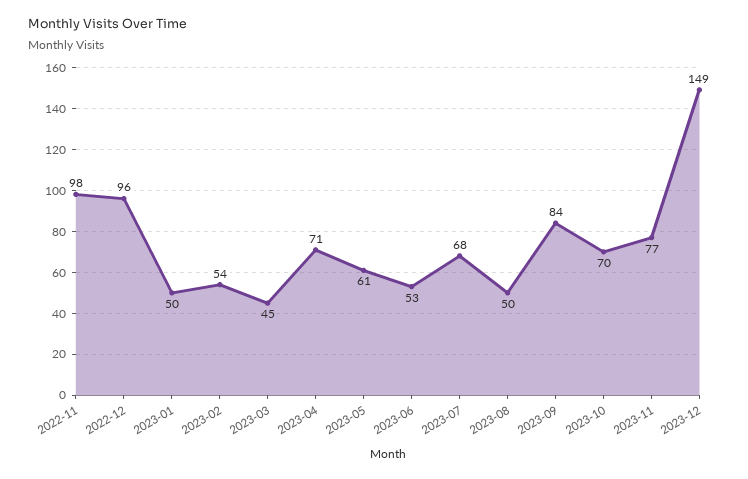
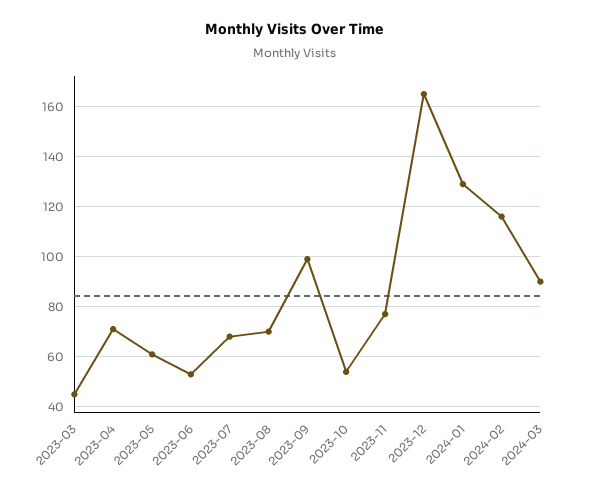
2022-11: 98 -> none
2022-12: 96 -> none
2023-01: 50 -> none
2023-02: 54 -> none
2023-08: 50 -> 70
2023-09: 84 -> 100
2023-10: 70 -> 55
2023-12: 149 -> 165
2024-01: none -> 130
2024-02: none -> 115
2024-03: none -> 90

